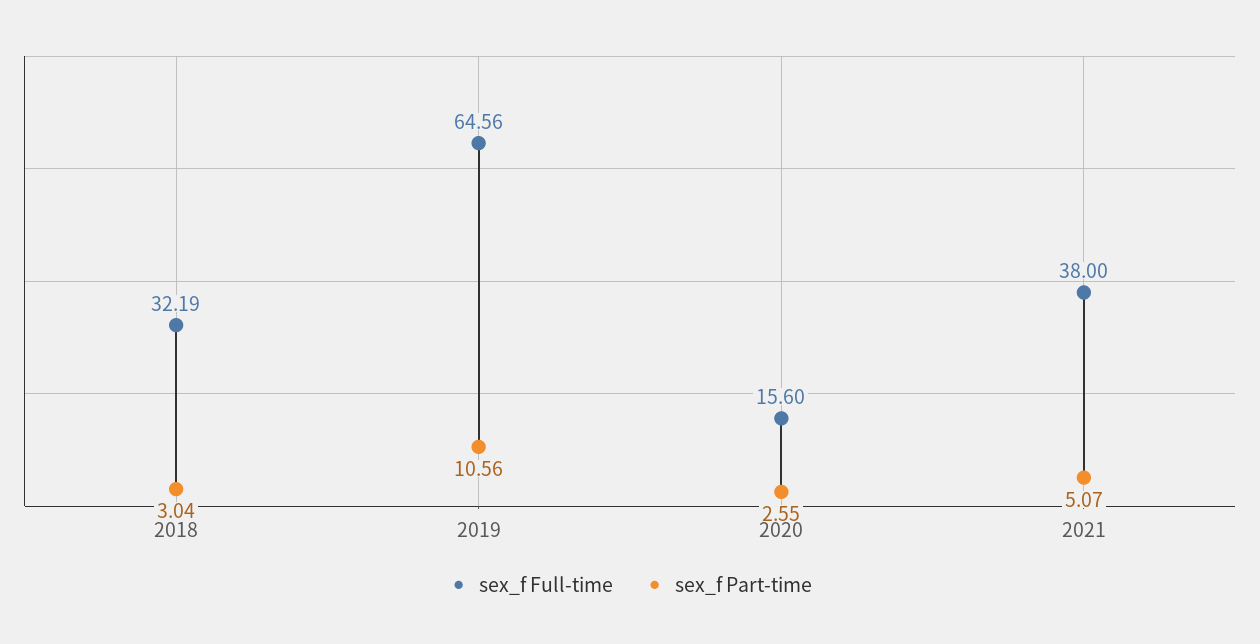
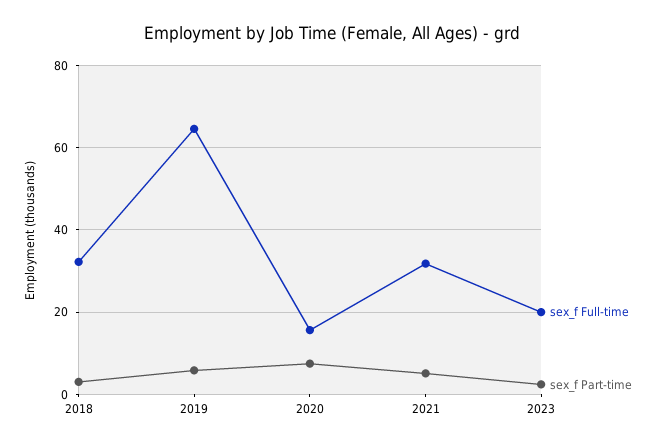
sex_f Part-time, 2019: 10.56 -> 6
sex_f Part-time, 2020: 2.55 -> 8
sex_f Full-time, 2021: 38 -> 32
sex_f Full-time, 2023: none -> 20
sex_f Part-time, 2023: none -> 2

